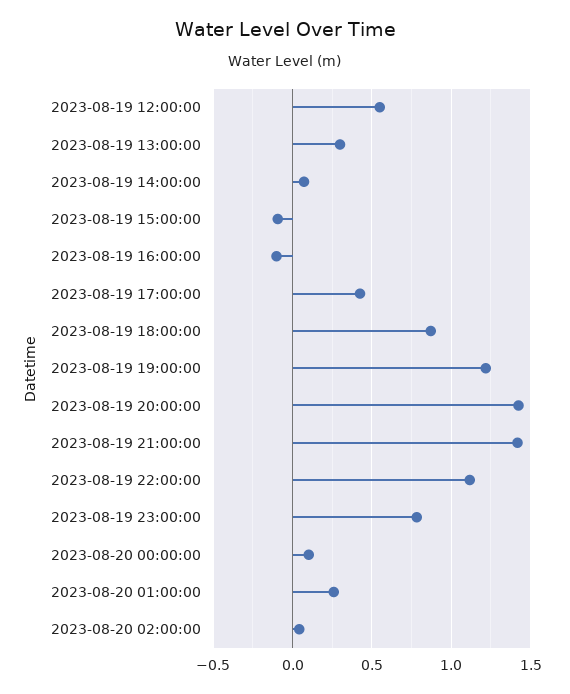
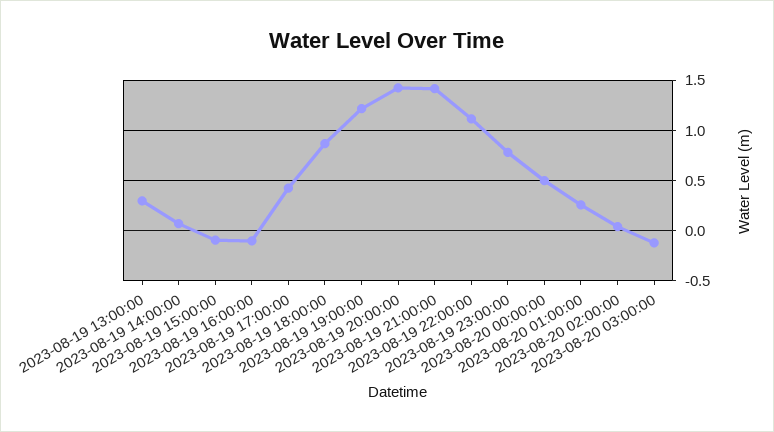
2023-08-19 12:00:00: 0.55 -> none
2023-08-20 00:00:00: 0.1 -> 0.5
2023-08-20 03:00:00: none -> -0.1

